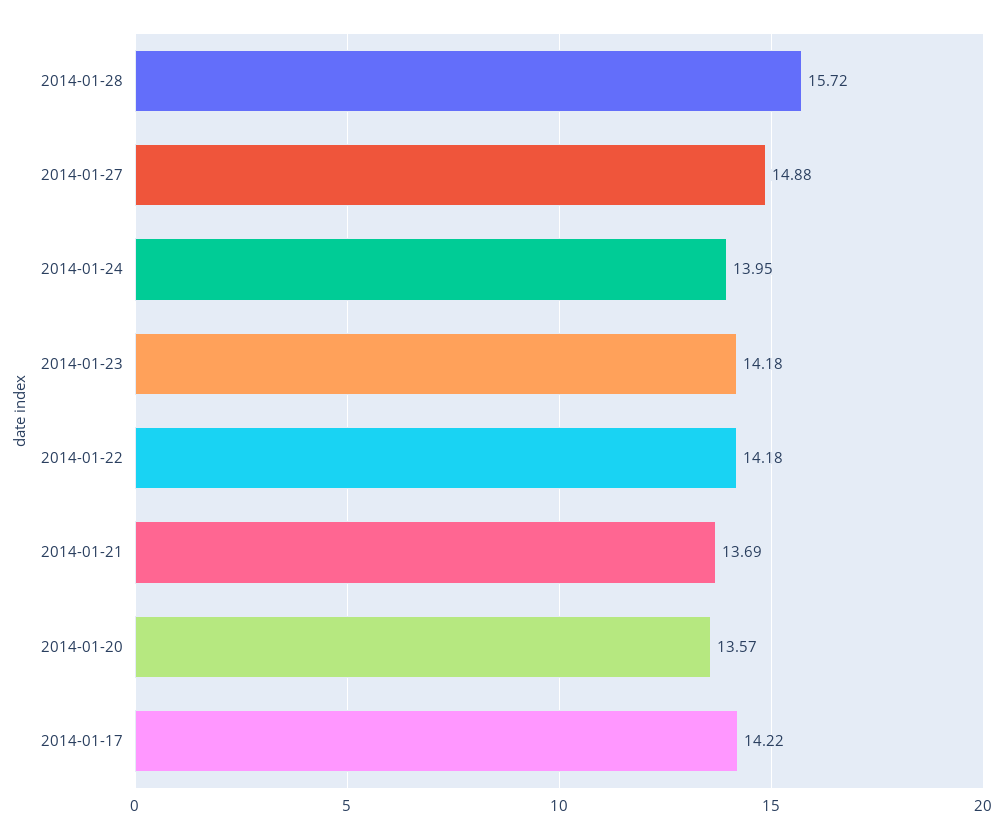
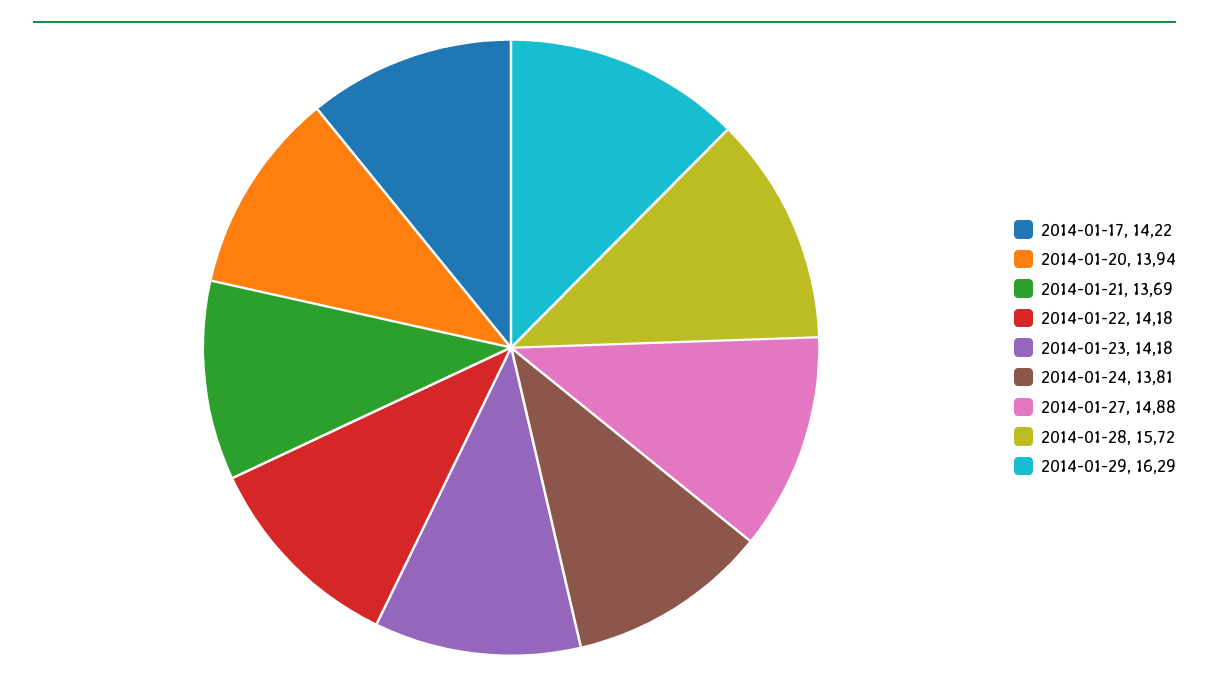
2014-01-24: 13.95 -> 13.81
2014-01-20: 13.57 -> 13.94
2014-01-29: none -> 16.29

